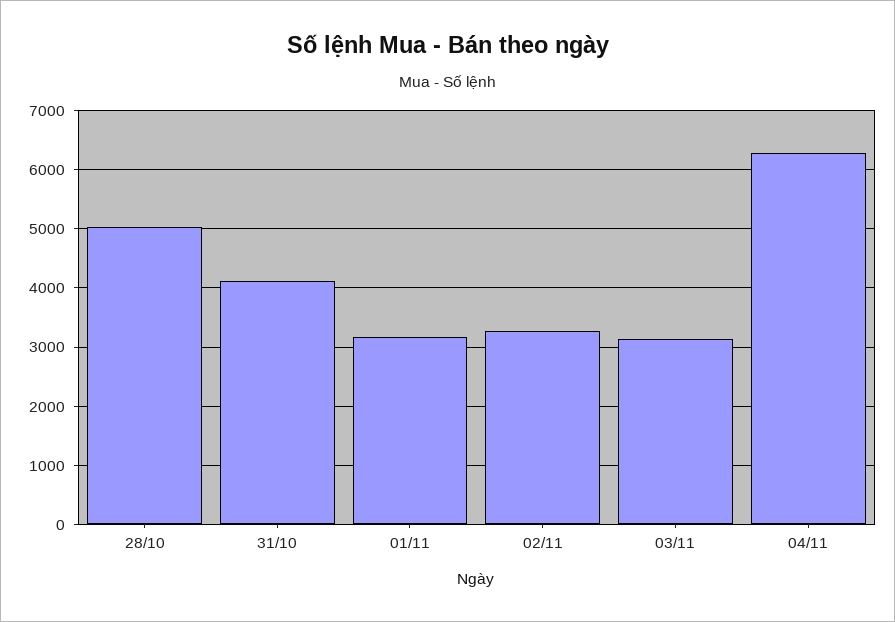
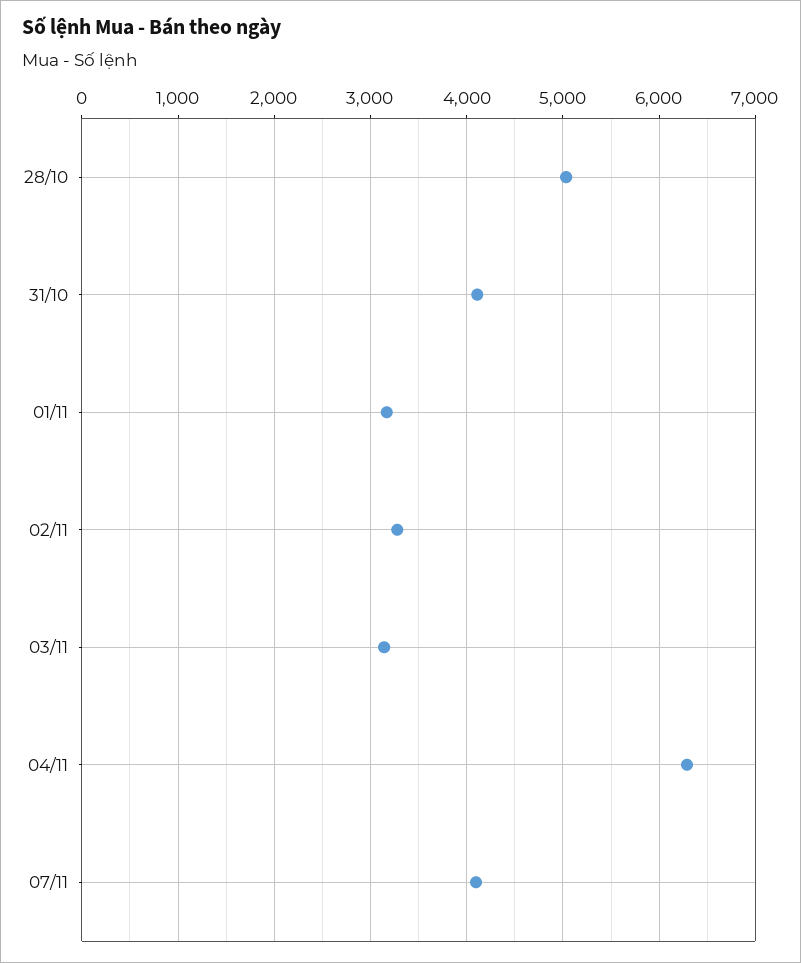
07/11: none -> 4100

